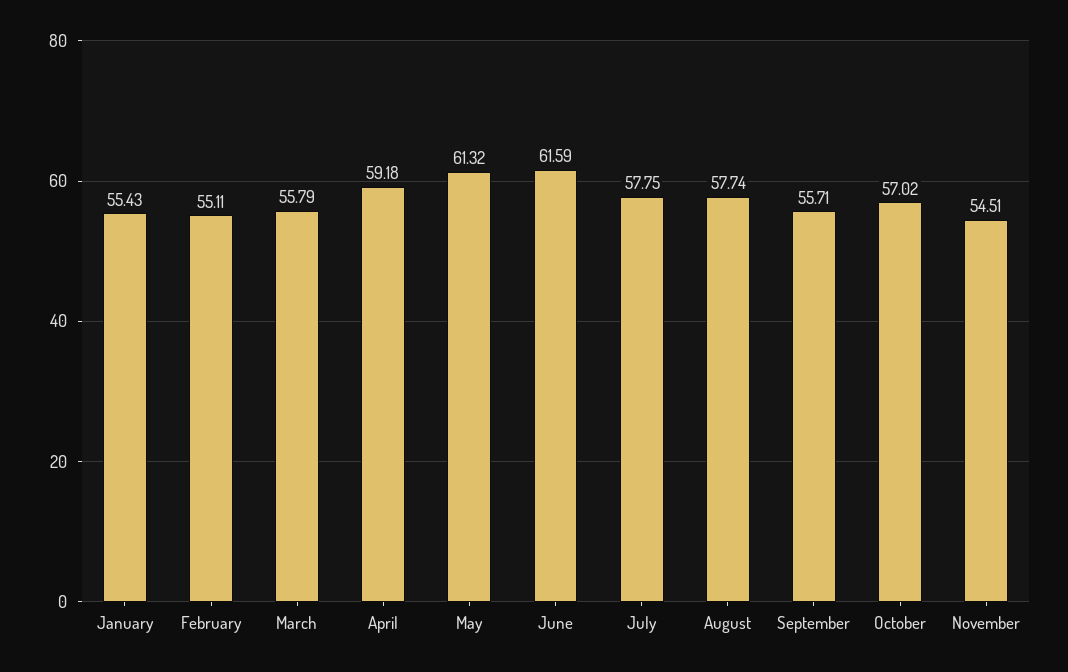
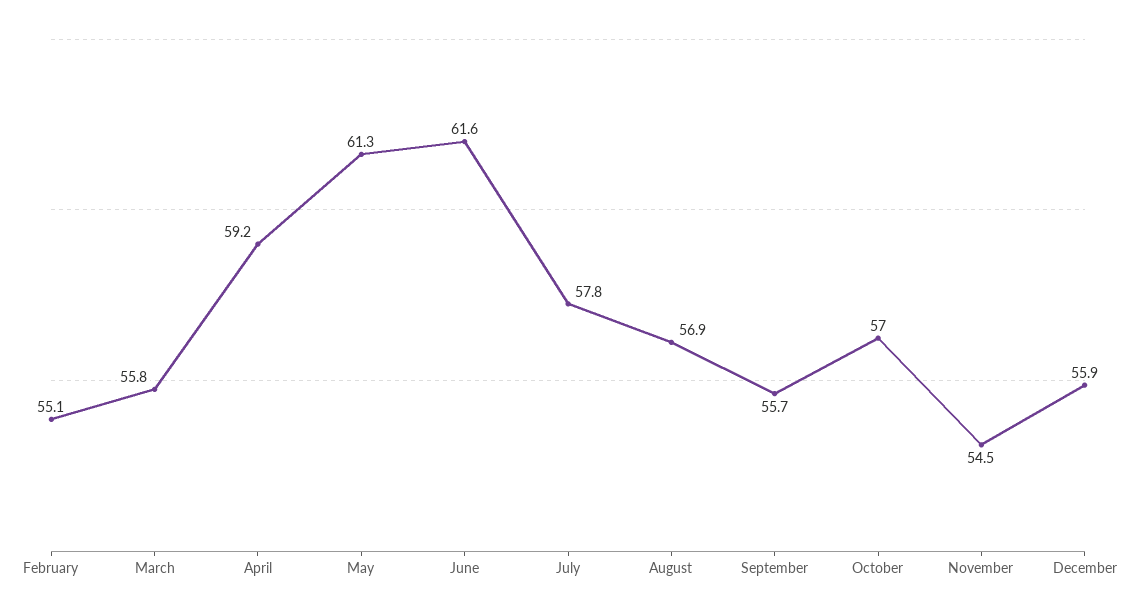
January: 55.43 -> none
August: 57.74 -> 56.9
December: none -> 55.9

